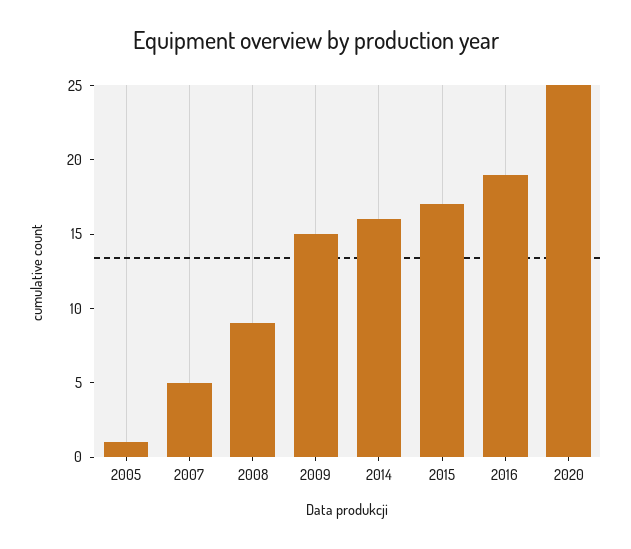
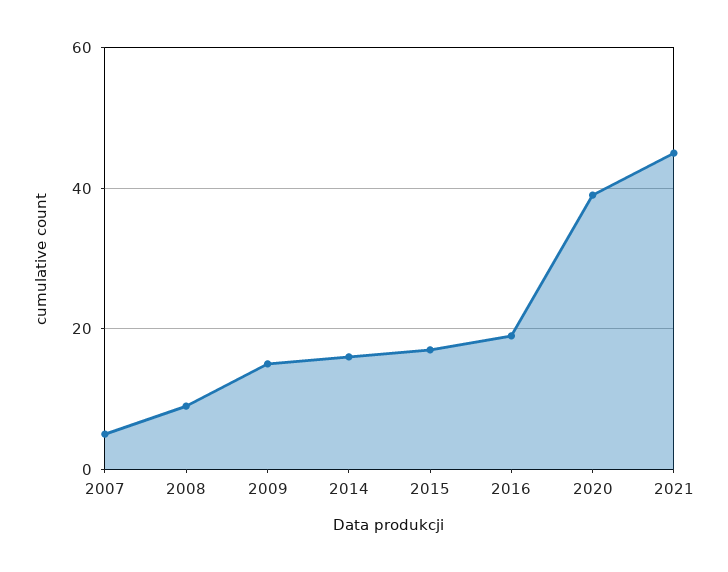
2005: 1 -> none
2020: 25 -> 40
2021: none -> 45

